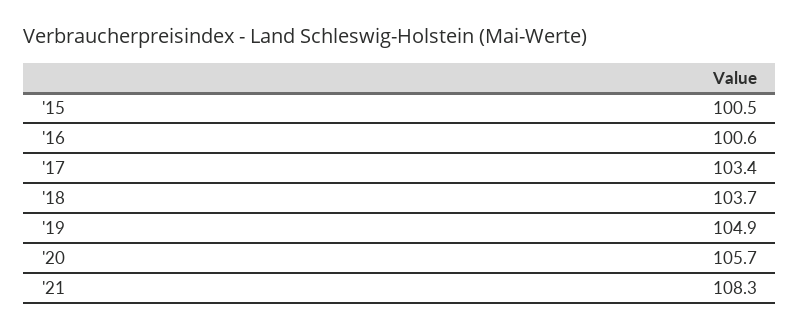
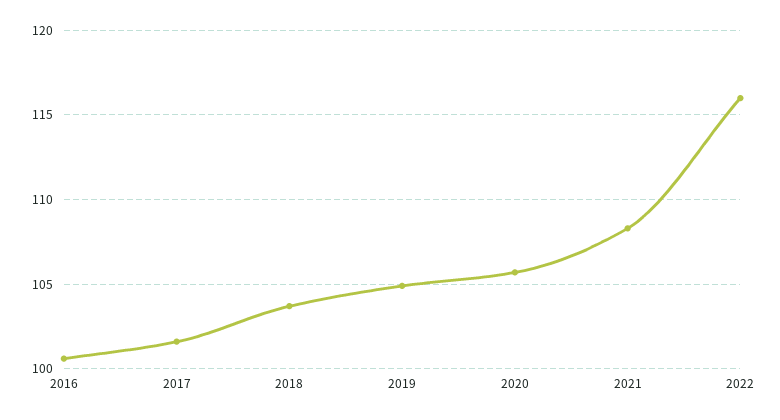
'15: 100.5 -> none
'17: 103.4 -> 101.5
2022: none -> 116

